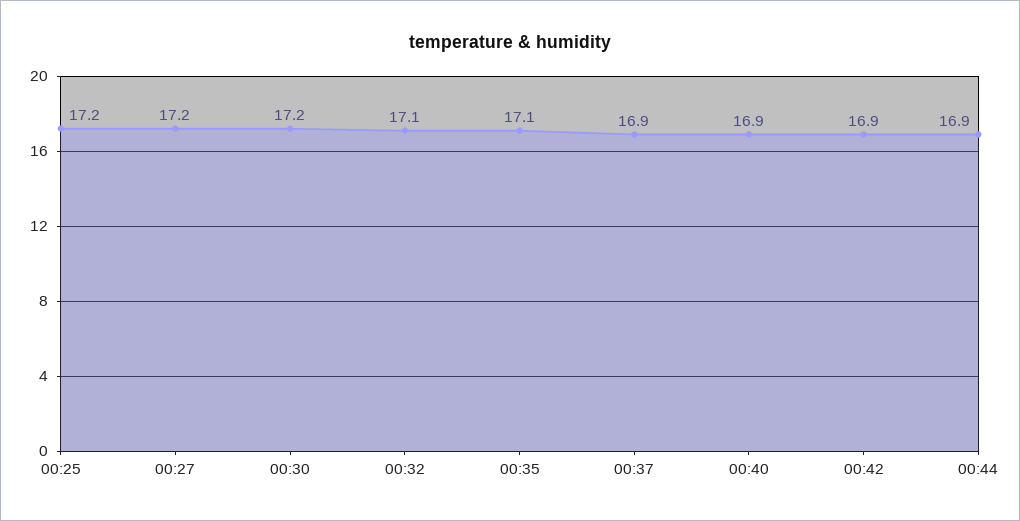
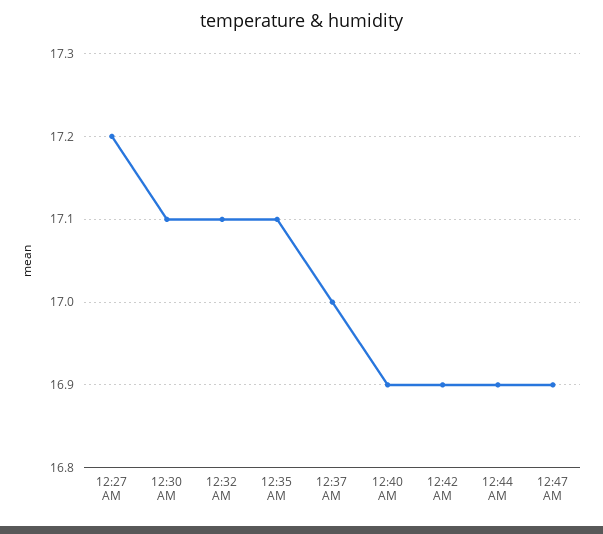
00:25: 17.2 -> none
00:30: 17.2 -> 17.1
00:37: 16.9 -> 17
12:47 AM: none -> 16.9

